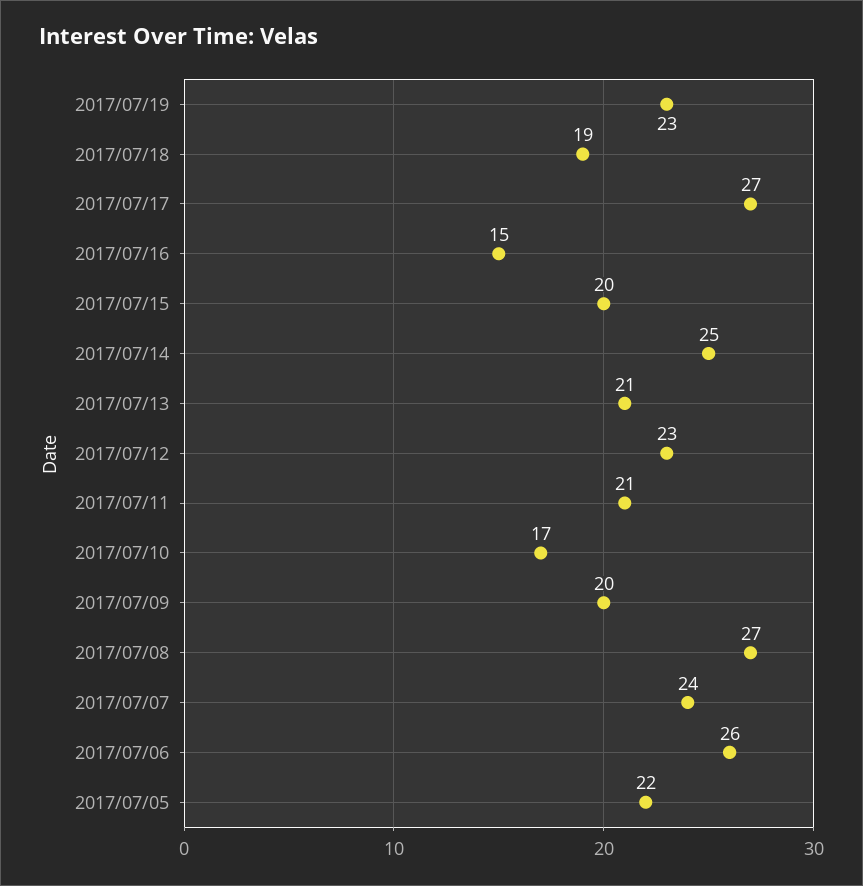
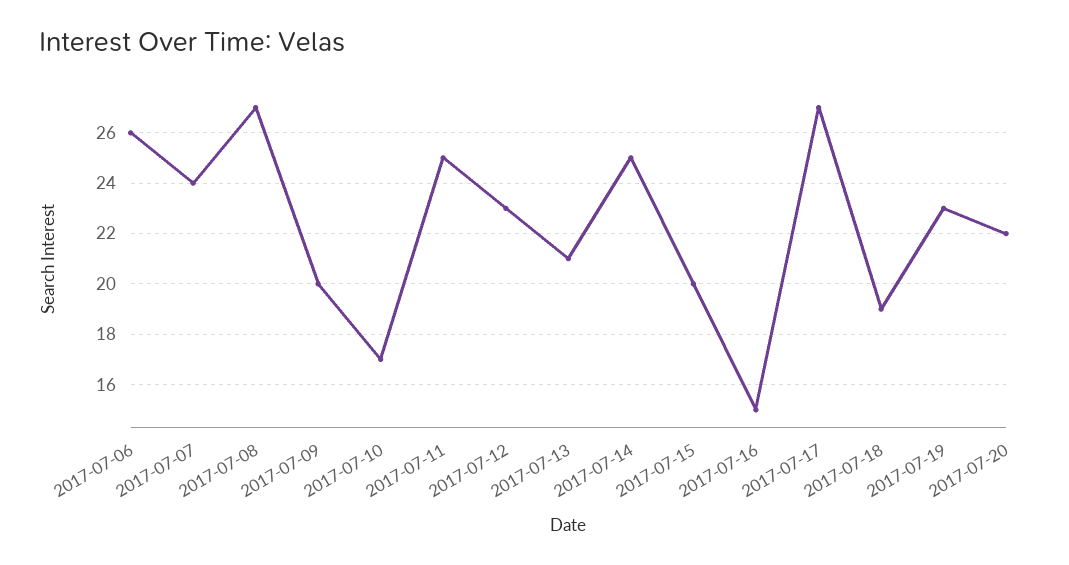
2017/07/11: 21 -> 25
2017/07/05: 22 -> none
2017-07-20: none -> 22

